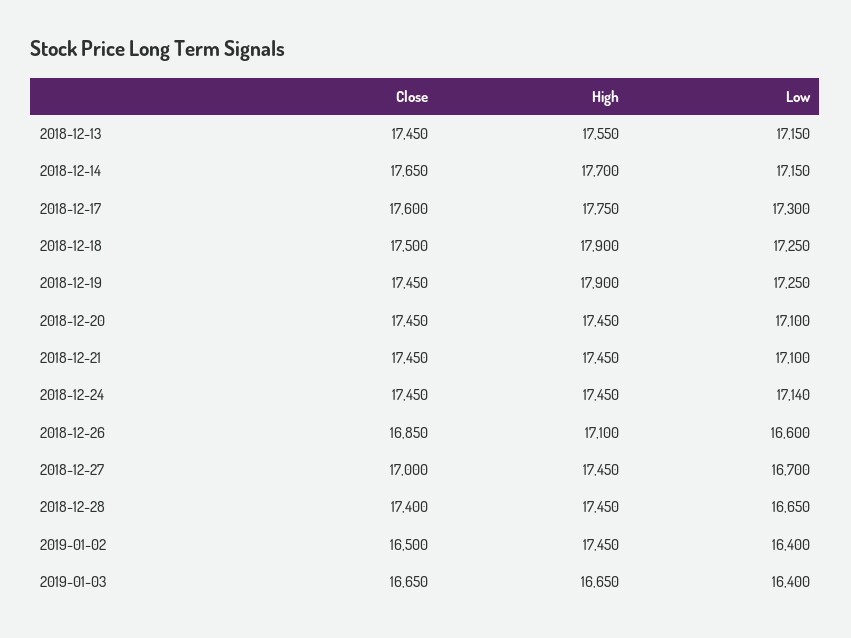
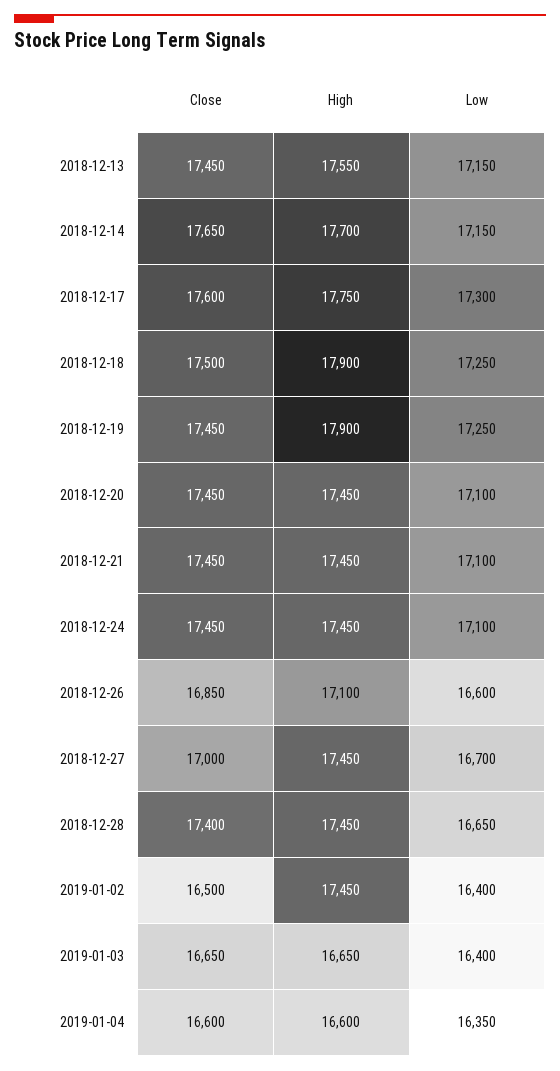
Low, 2018-12-24: 17140 -> 17100
Close, 2019-01-04: none -> 16600
High, 2019-01-04: none -> 16600
Low, 2019-01-04: none -> 16350

